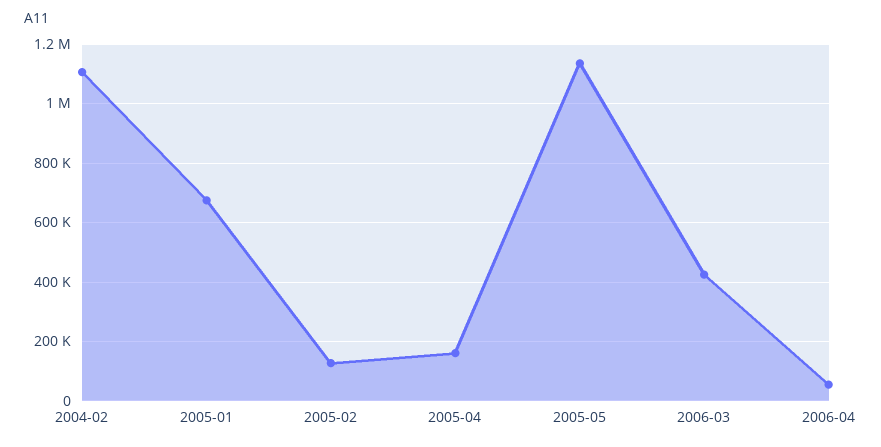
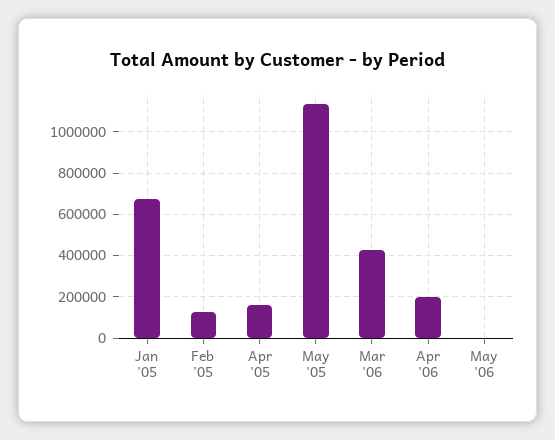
2004-02: 1100000 -> none
2006-04: 50000 -> 200000
May '06: none -> 0

